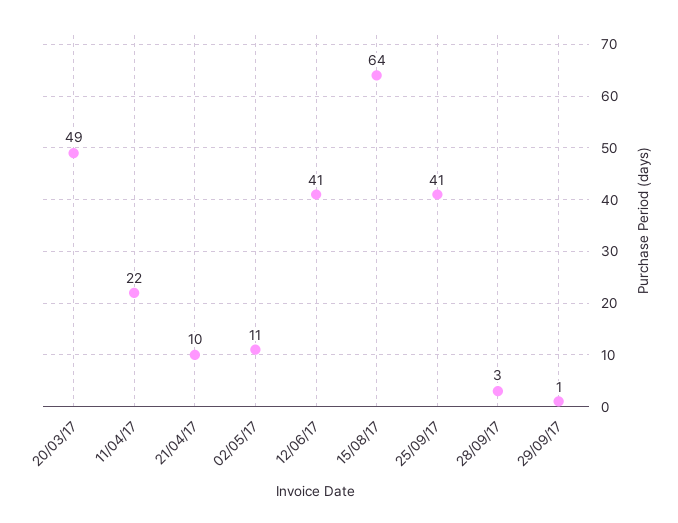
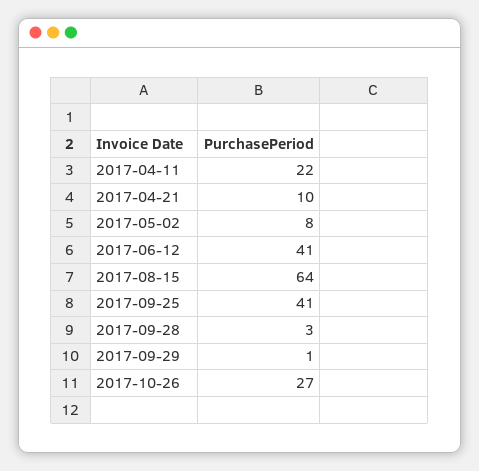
20/03/17: 49 -> none
02/05/17: 11 -> 8
2017-10-26: none -> 27

